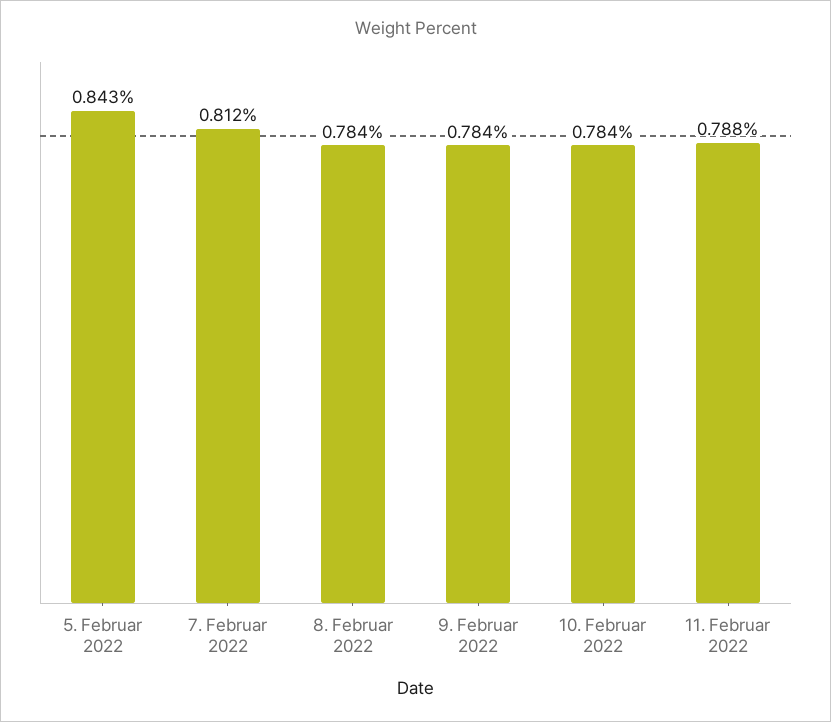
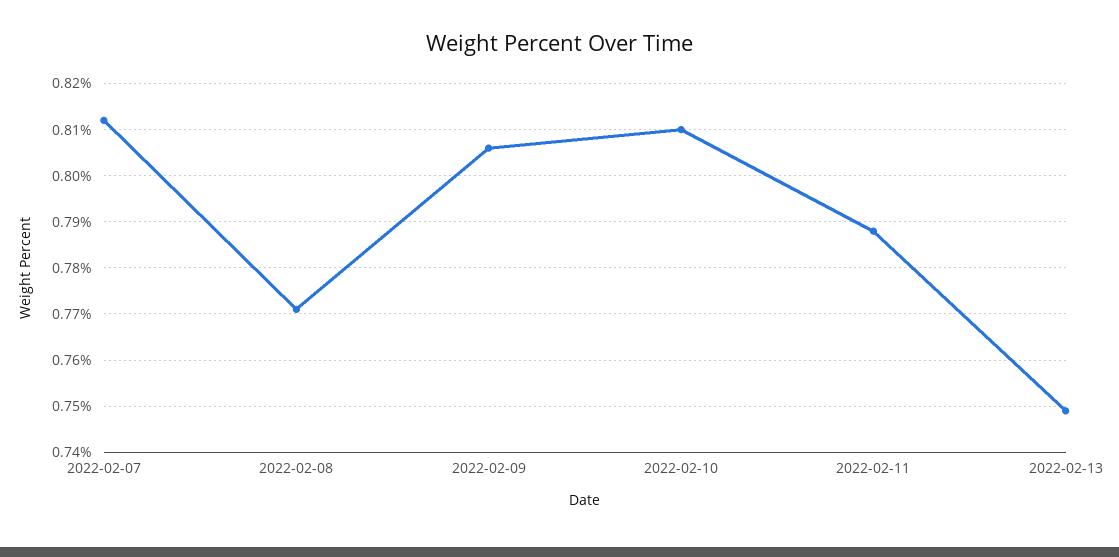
5. Februar 2022: 0.843 -> none
8. Februar 2022: 0.784 -> 0.77
9. Februar 2022: 0.784 -> 0.805
10. Februar 2022: 0.784 -> 0.81
2022-02-13: none -> 0.75

